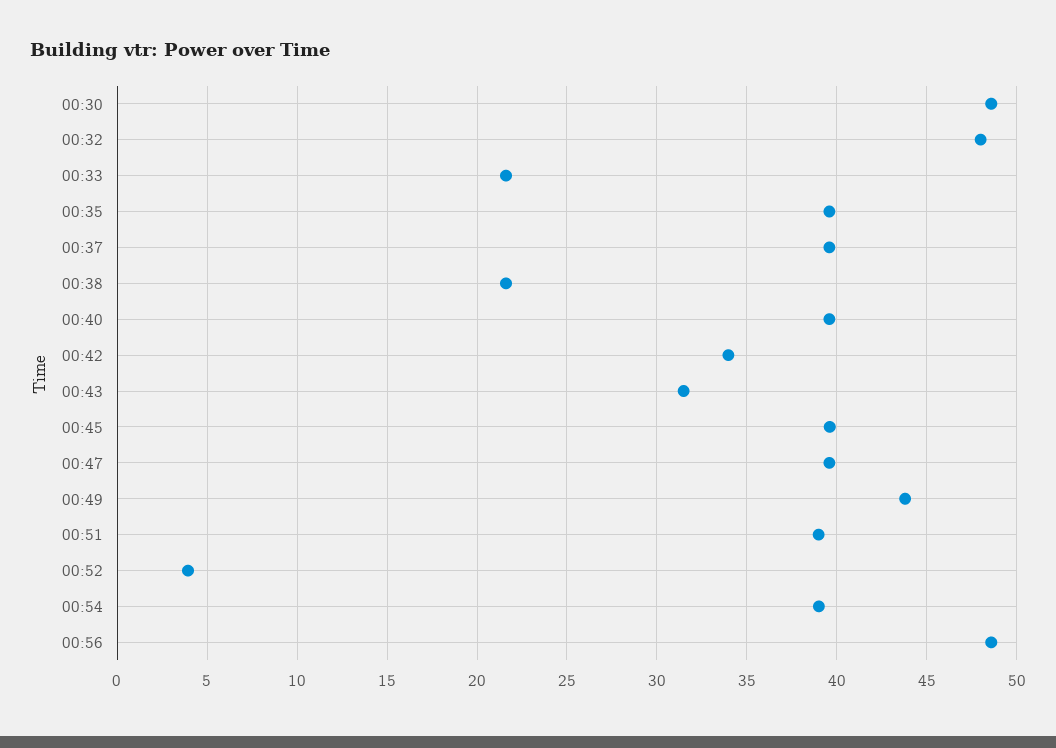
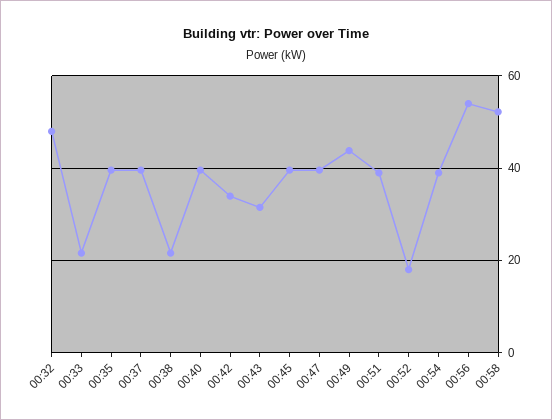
00:30: 48.5 -> none
00:52: 4 -> 18
00:56: 48.5 -> 54
00:58: none -> 52

